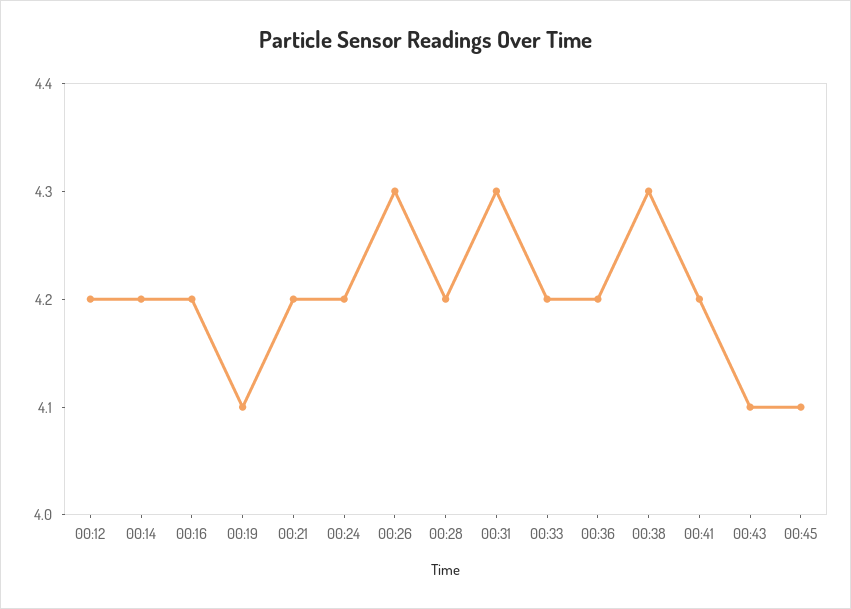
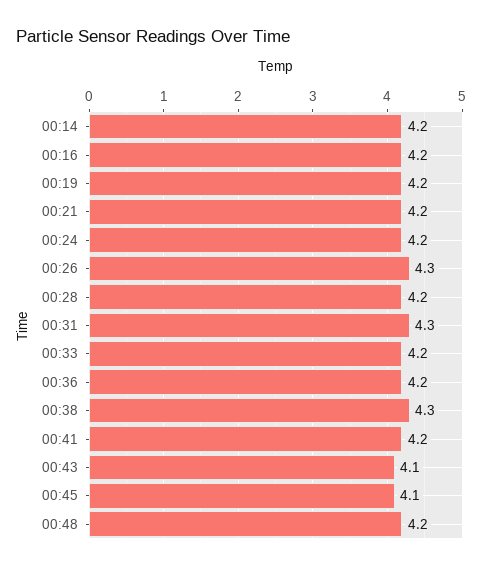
00:12: 4.2 -> none
00:19: 4.1 -> 4.2
00:48: none -> 4.2

